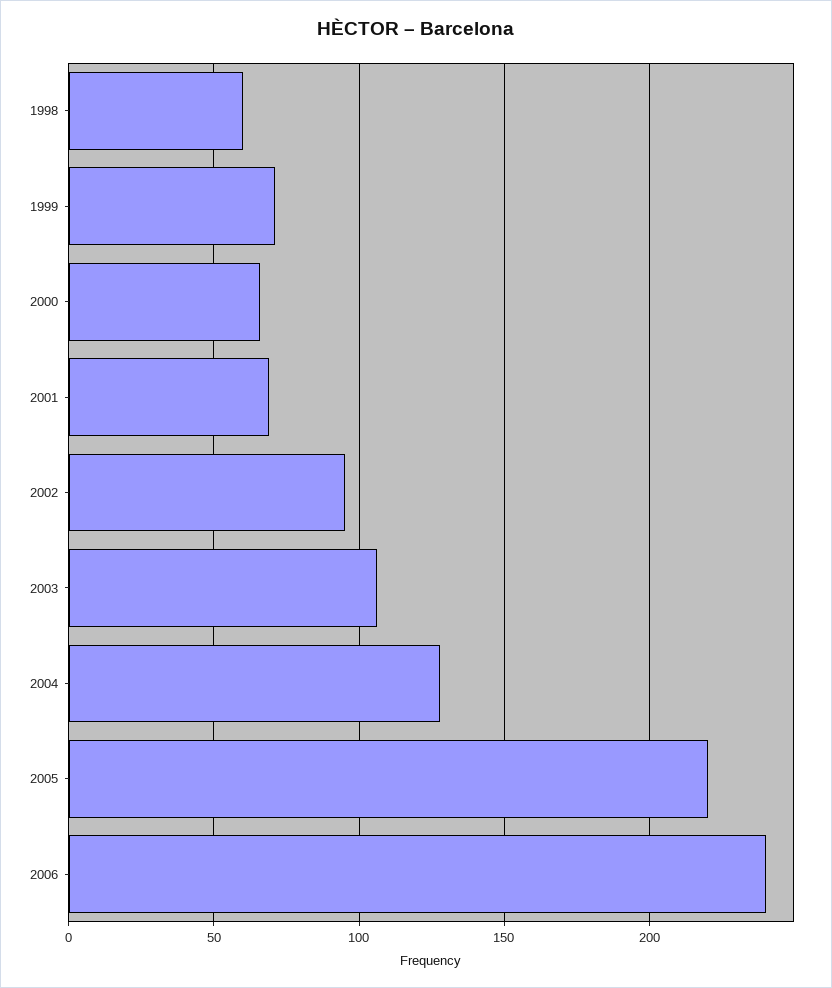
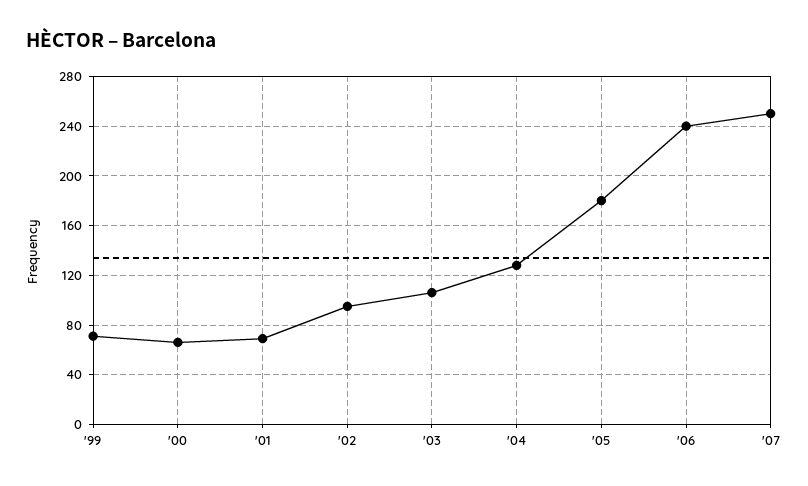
1998: 60 -> none
2005: 220 -> 180
'07: none -> 250

